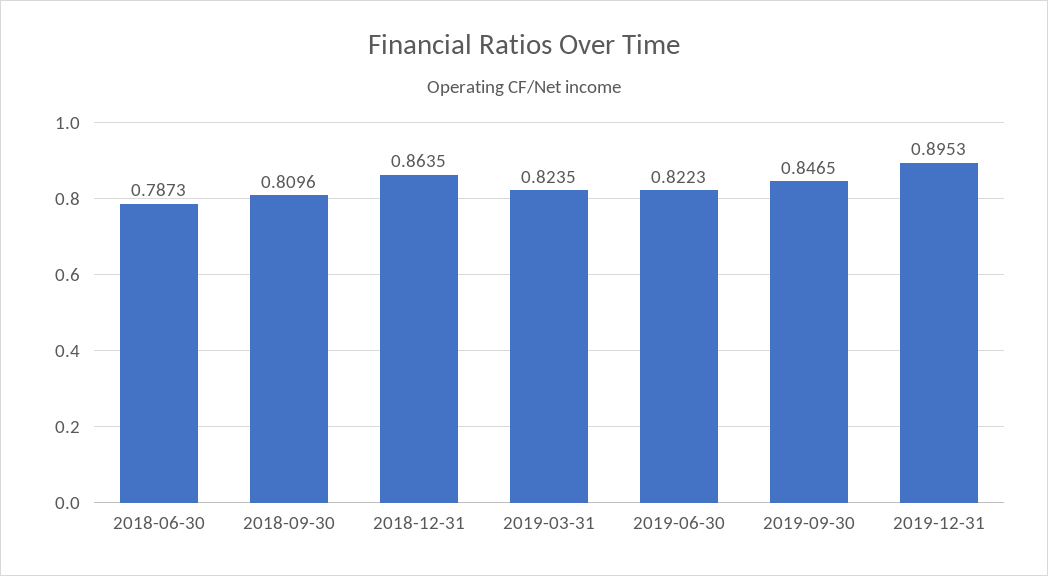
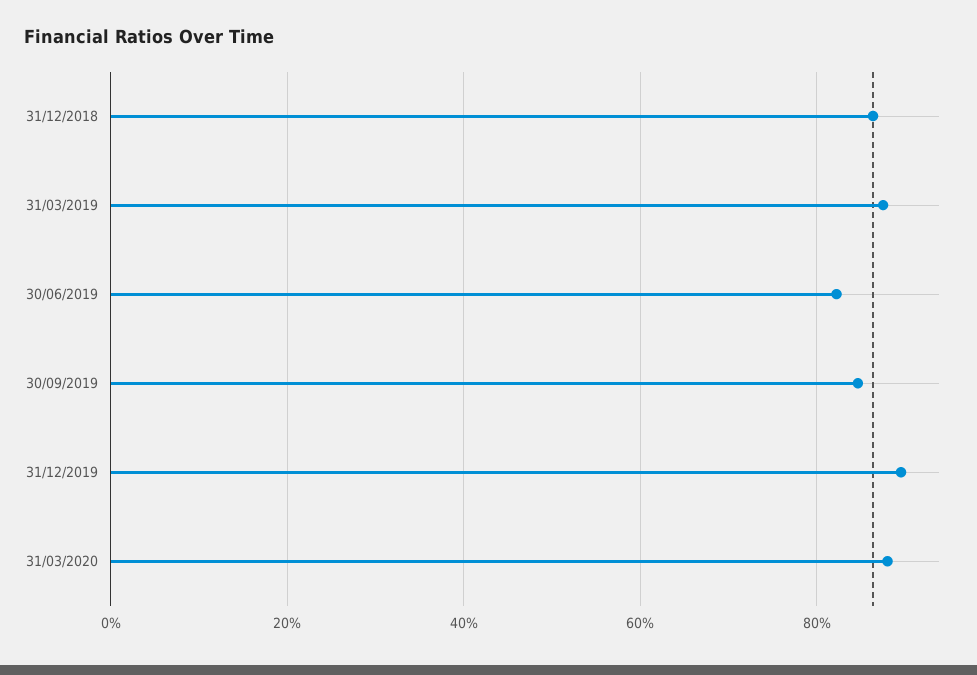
2018-06-30: 0.7873 -> none
2018-09-30: 0.8096 -> none
2019-03-31: 0.8235 -> 0.88
31/03/2020: none -> 0.88

